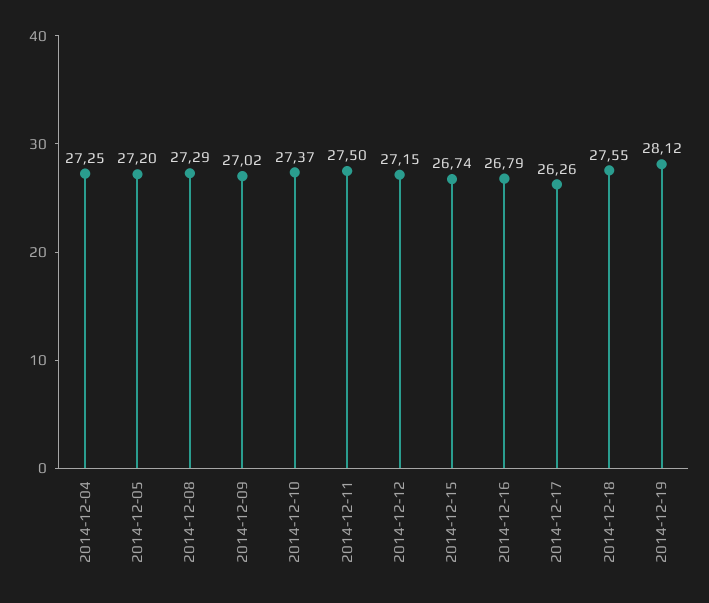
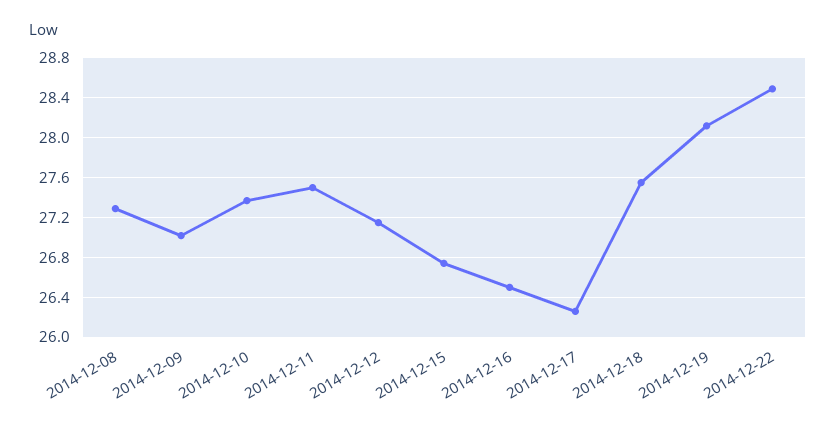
2014-12-04: 27.25 -> none
2014-12-05: 27.2 -> none
2014-12-16: 26.79 -> 26.5
2014-12-22: none -> 28.5

